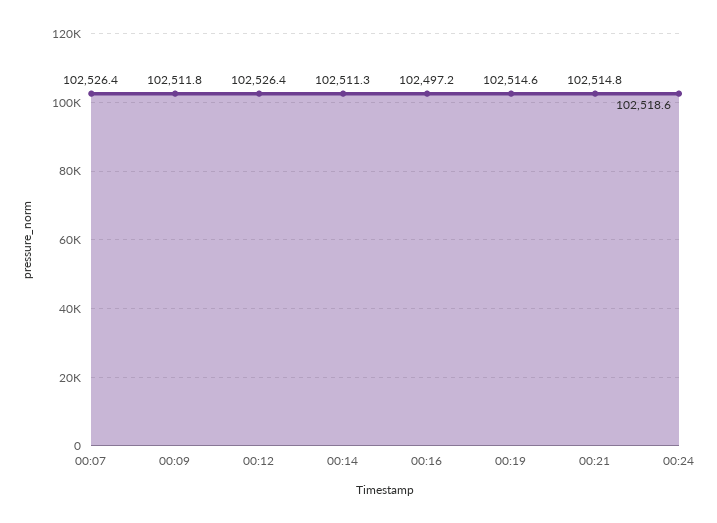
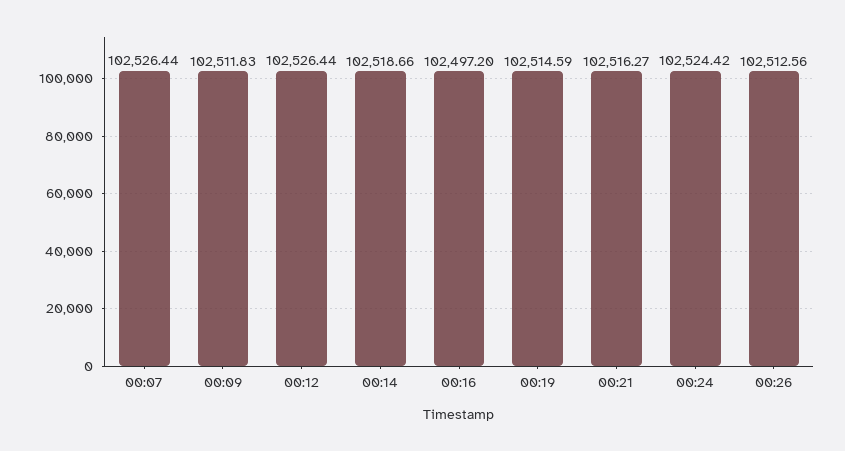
00:14: 102511.3 -> 102518.66
00:21: 102514.8 -> 102516.27
00:24: 102518.6 -> 102524.42
00:26: none -> 102512.56

